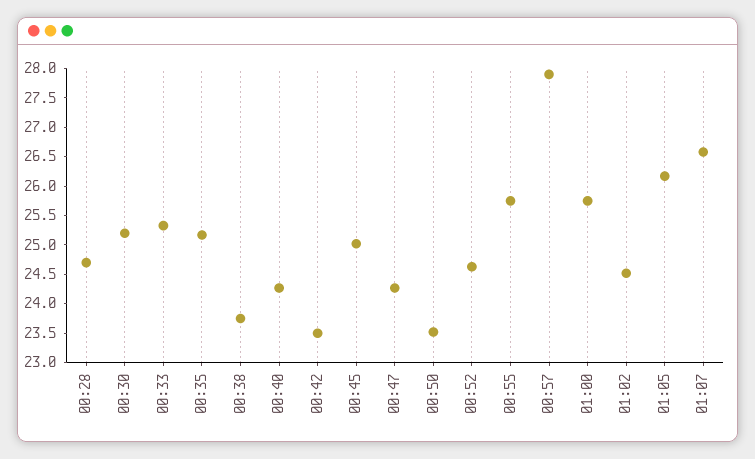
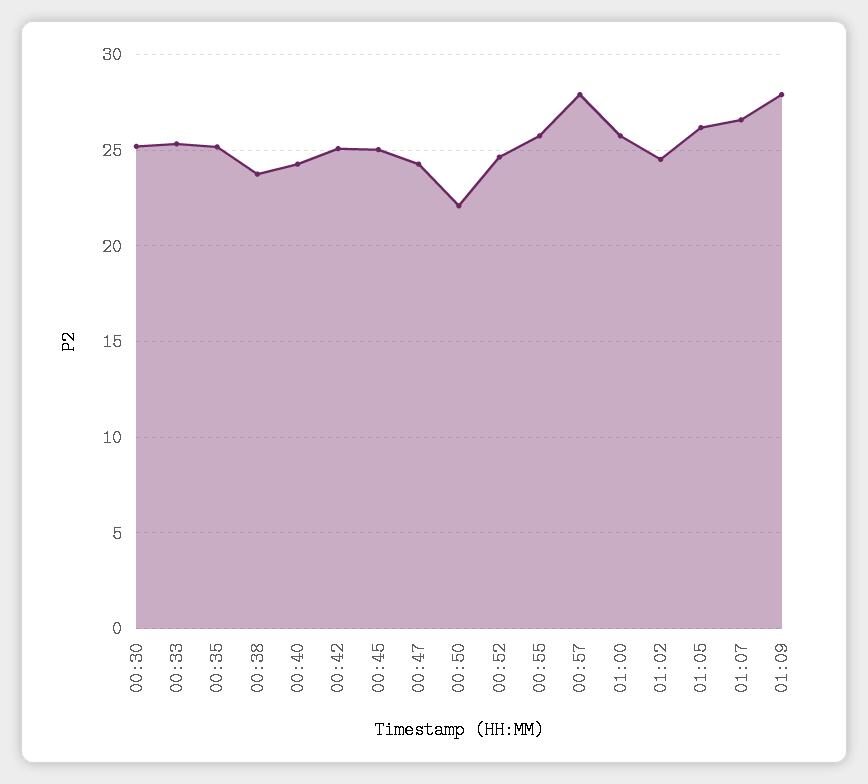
00:28: 24.75 -> none
00:42: 23.5 -> 25
00:50: 23.5 -> 22
01:09: none -> 28

